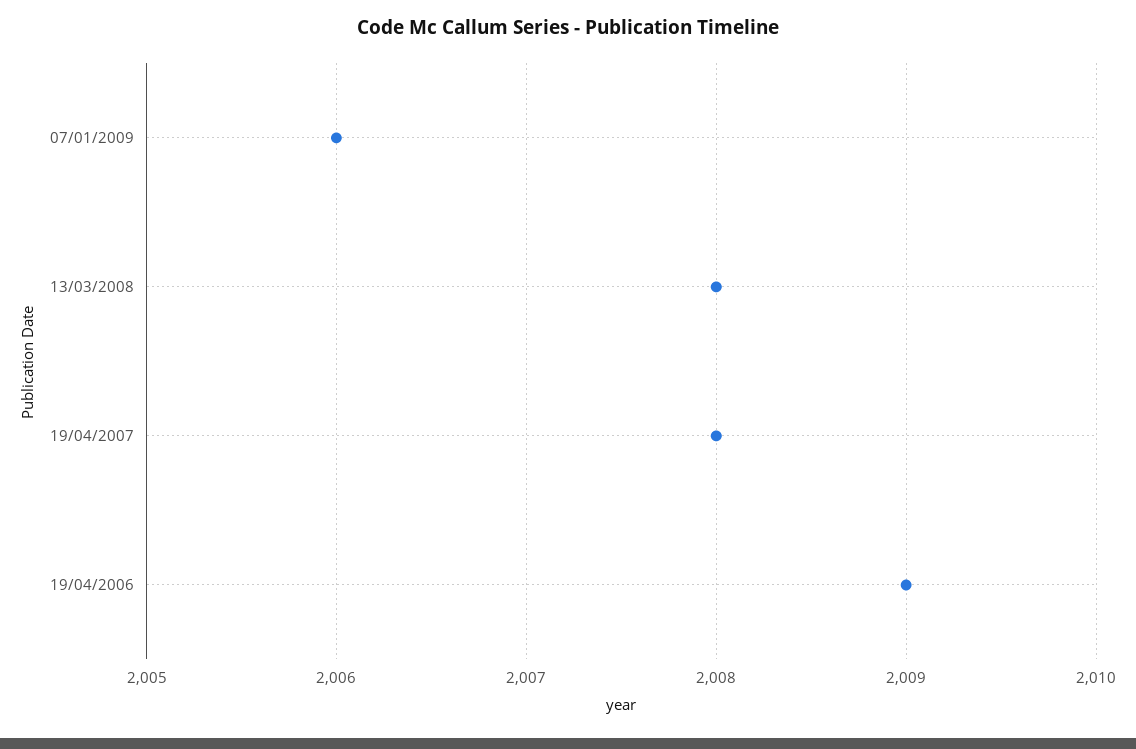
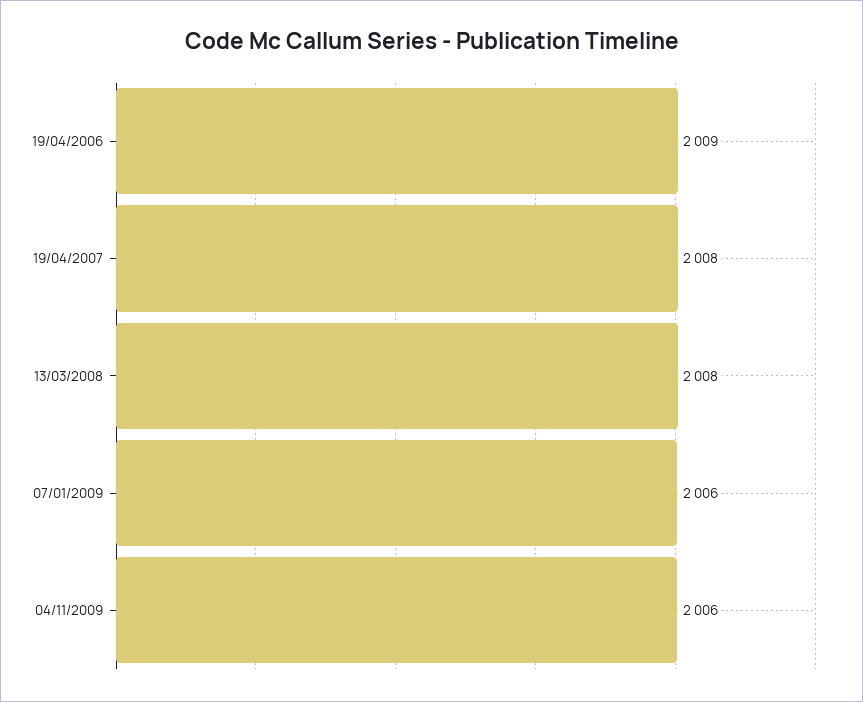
04/11/2009: none -> 2006

